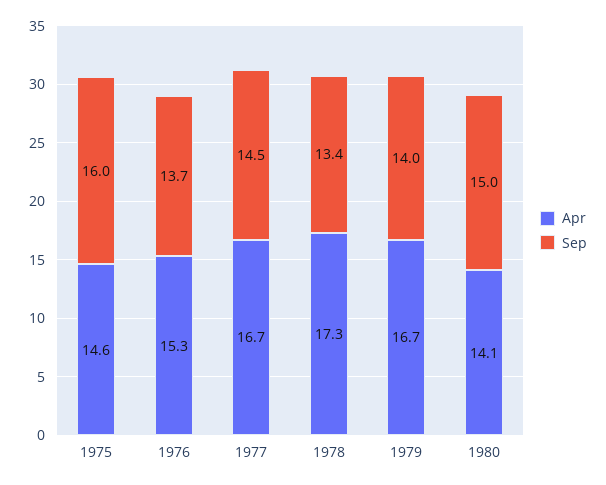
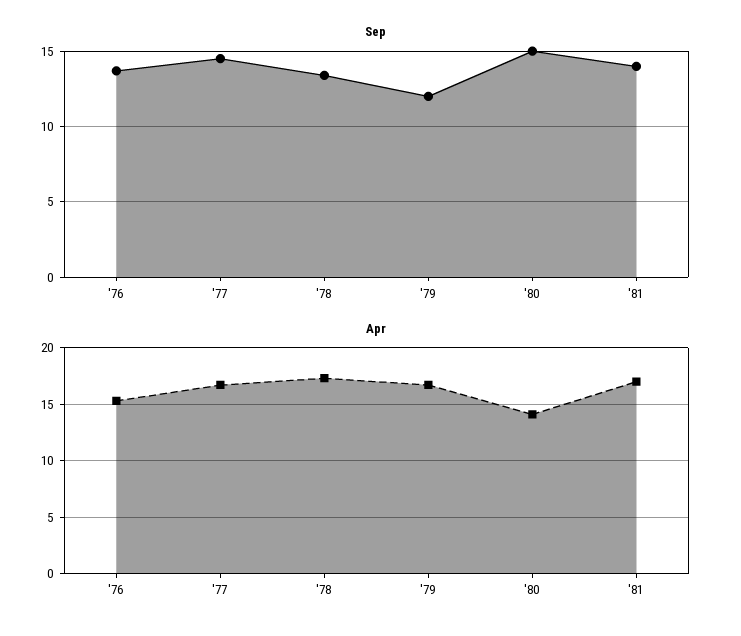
Apr, 1975: 14.6 -> none
Sep, 1975: 16 -> none
Sep, 1979: 14 -> 12
Sep, '81: none -> 14
Apr, '81: none -> 17

